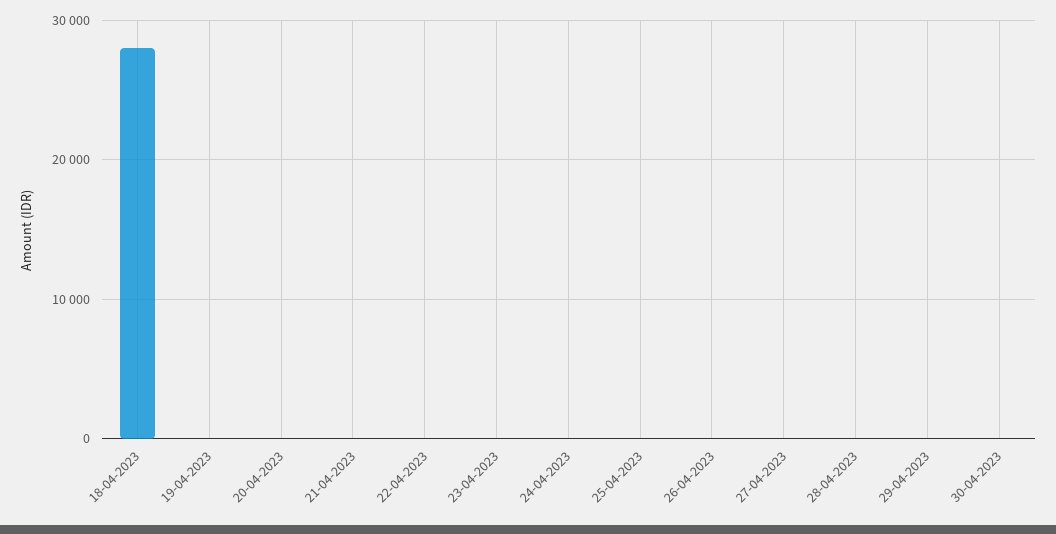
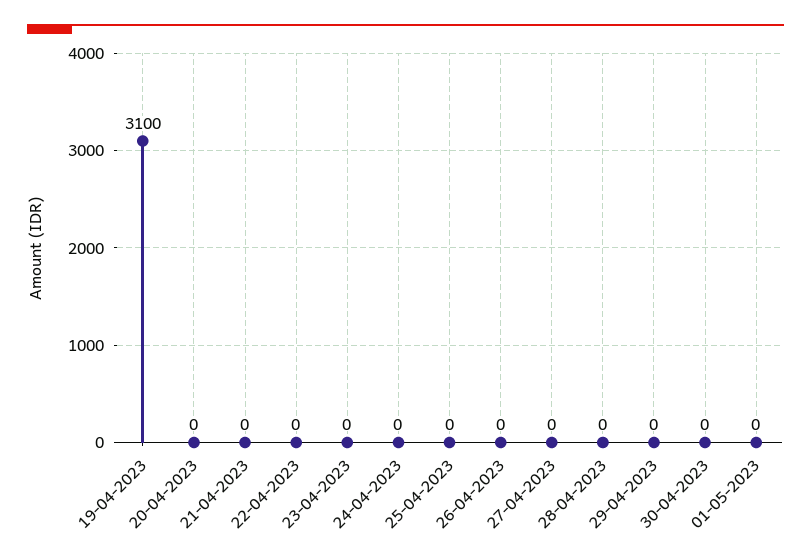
18-04-2023: 28000 -> none
19-04-2023: 0 -> 3100
01-05-2023: none -> 0

